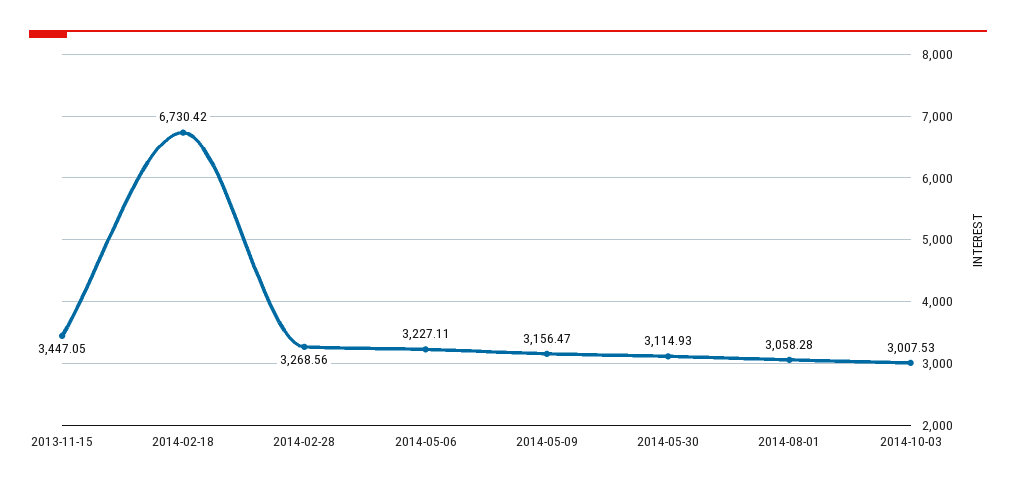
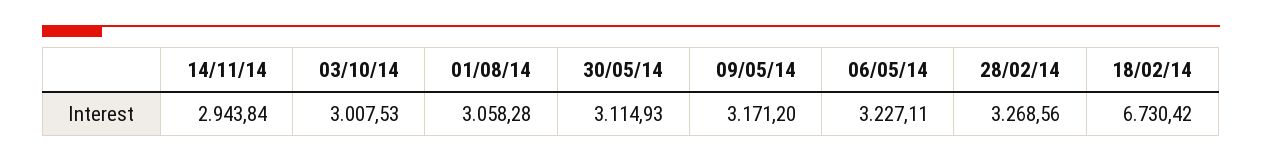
2013-11-15: 3447.05 -> none
2014-05-09: 3156.47 -> 3171.2
14/11/14: none -> 2943.84

